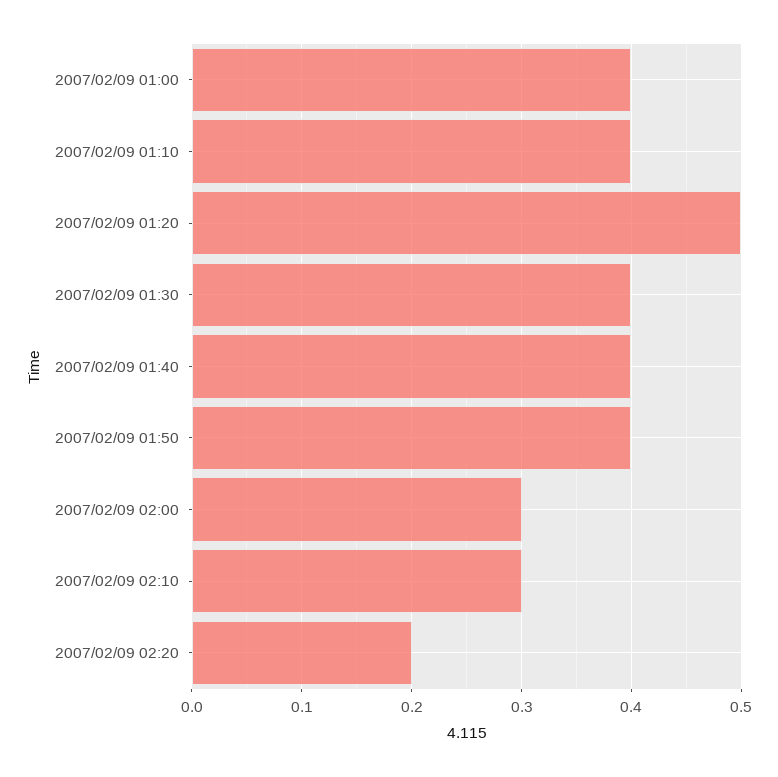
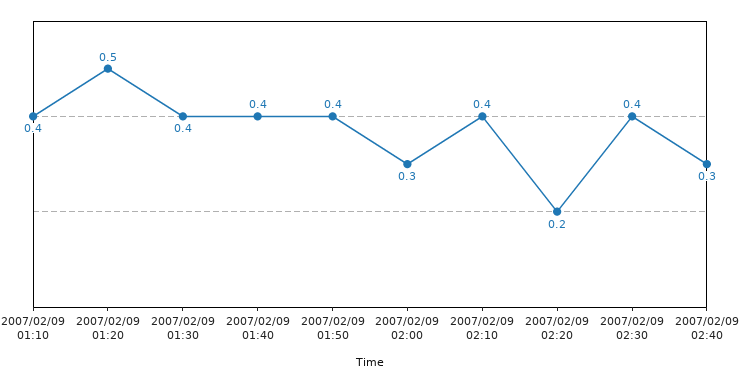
2007/02/09 01:00: 0.4 -> none
2007/02/09 02:10: 0.3 -> 0.4
2007/02/09 02:30: none -> 0.4
2007/02/09 02:40: none -> 0.3

